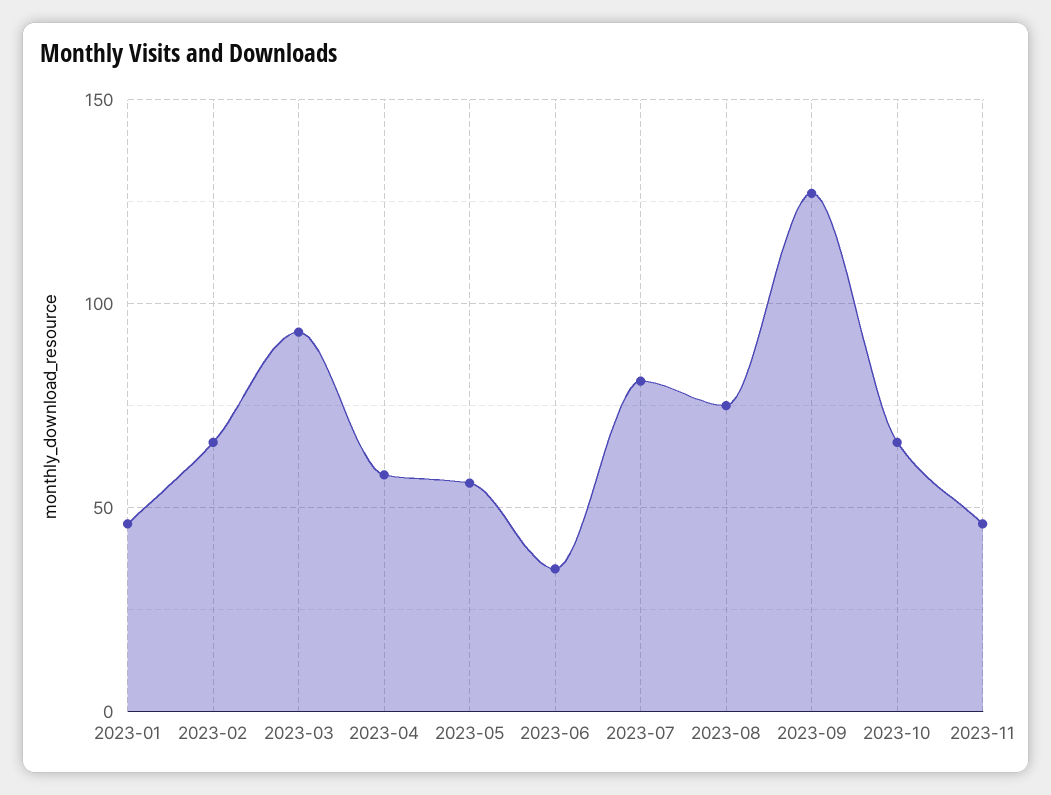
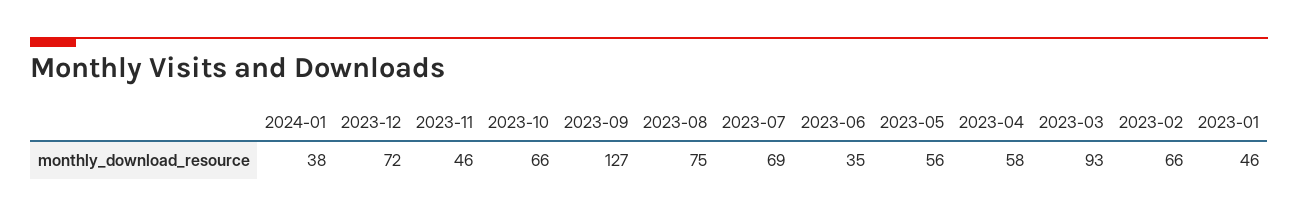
2023-07: 80 -> 69
2024-01: none -> 38
2023-12: none -> 72

